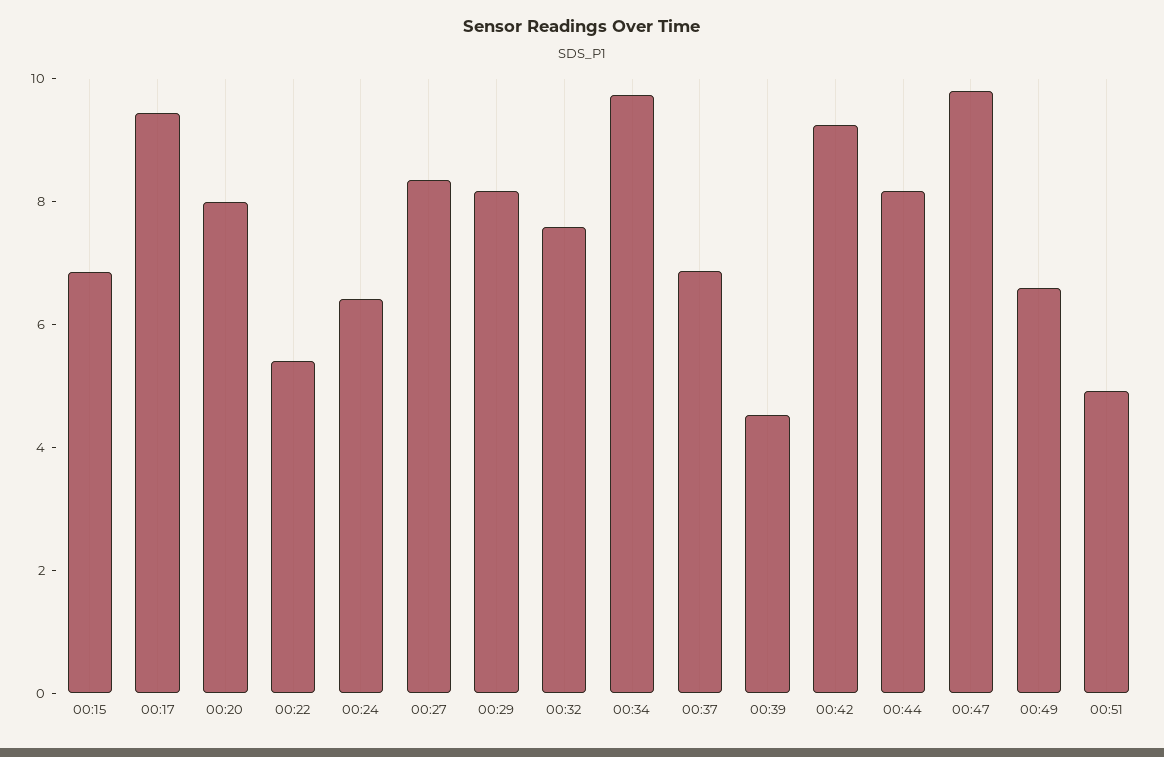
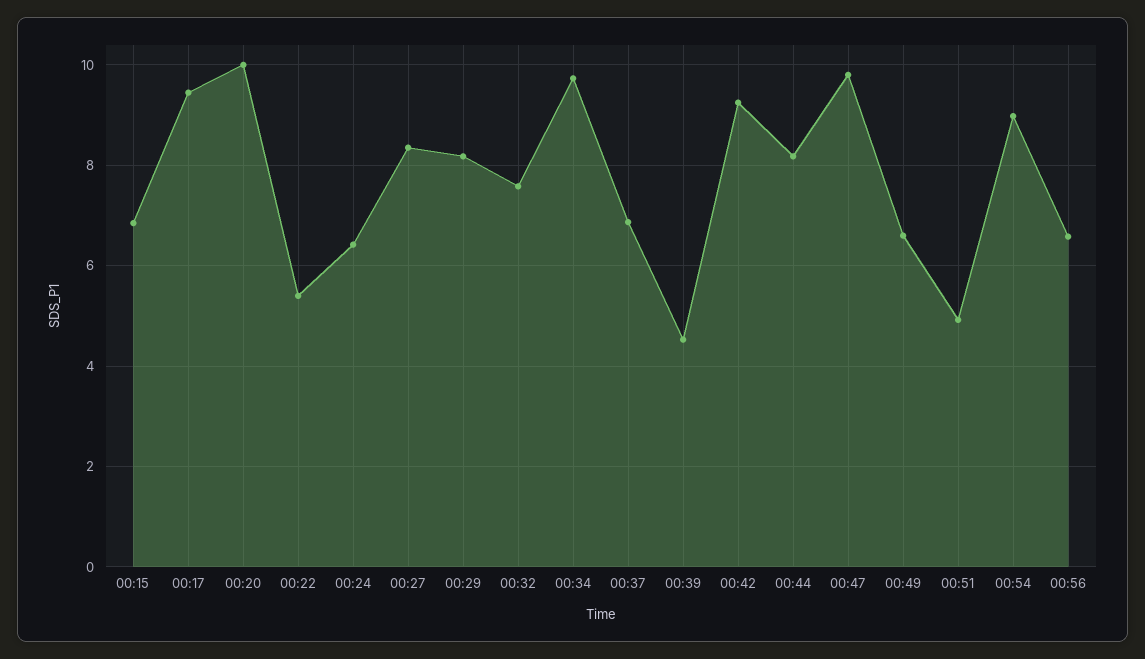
00:20: 8 -> 10
00:54: none -> 9
00:56: none -> 6.6

